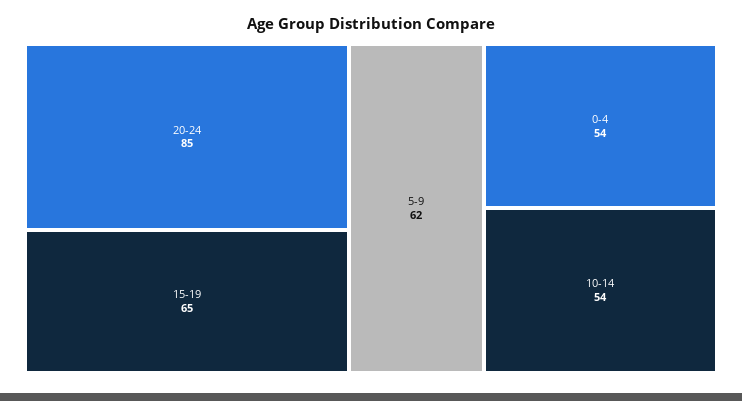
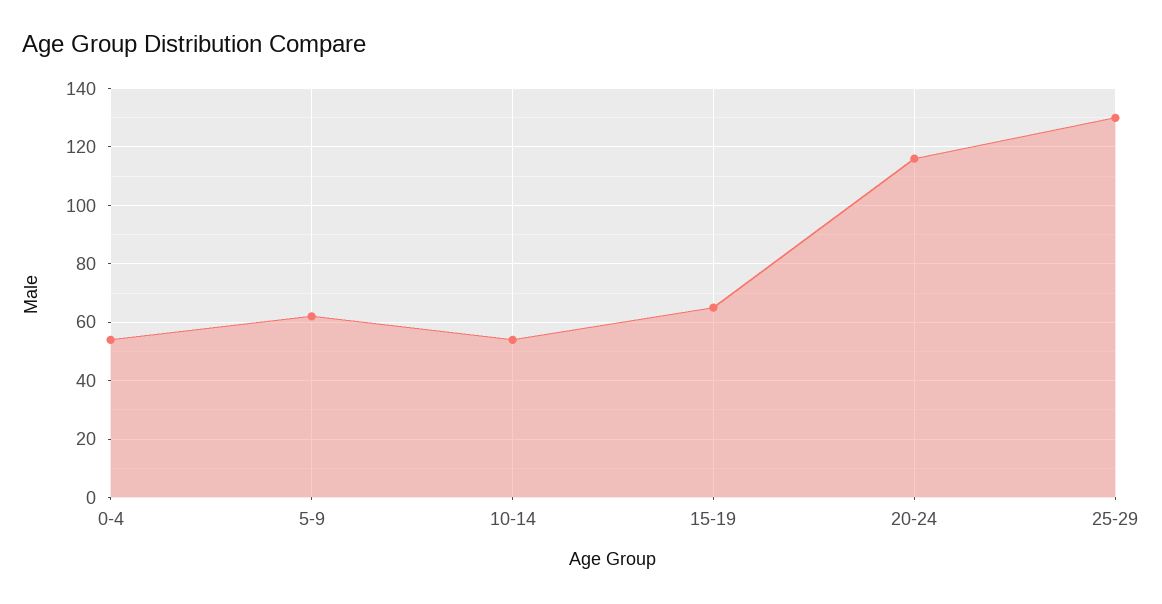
20-24: 85 -> 115
25-29: none -> 130

